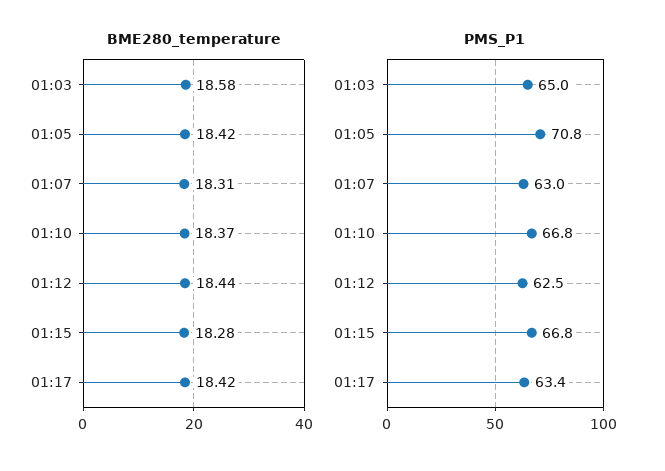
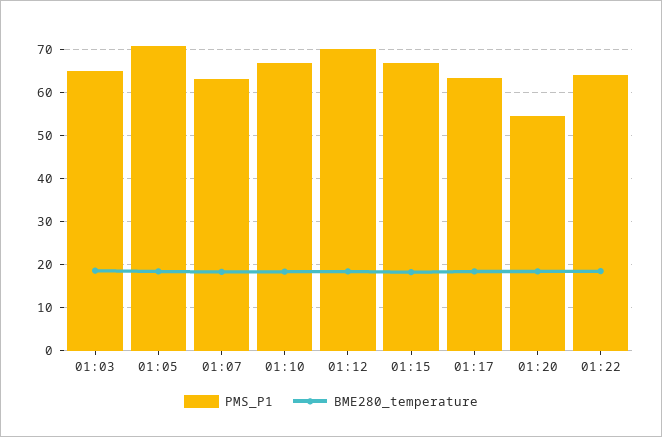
PMS_P1, 01:12: 62.5 -> 70
PMS_P1, 01:20: none -> 54
BME280_temperature, 01:20: none -> 18
PMS_P1, 01:22: none -> 64
BME280_temperature, 01:22: none -> 18

